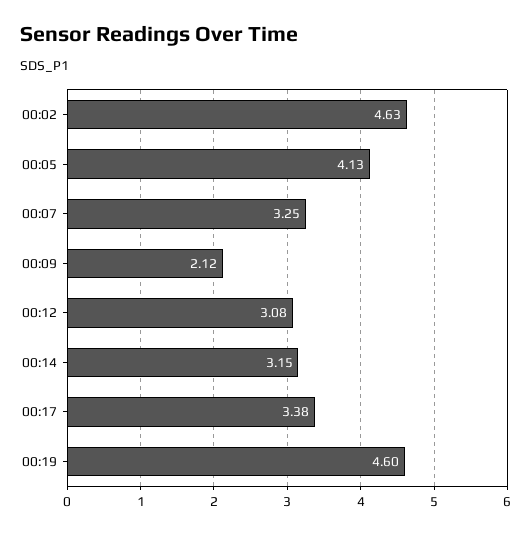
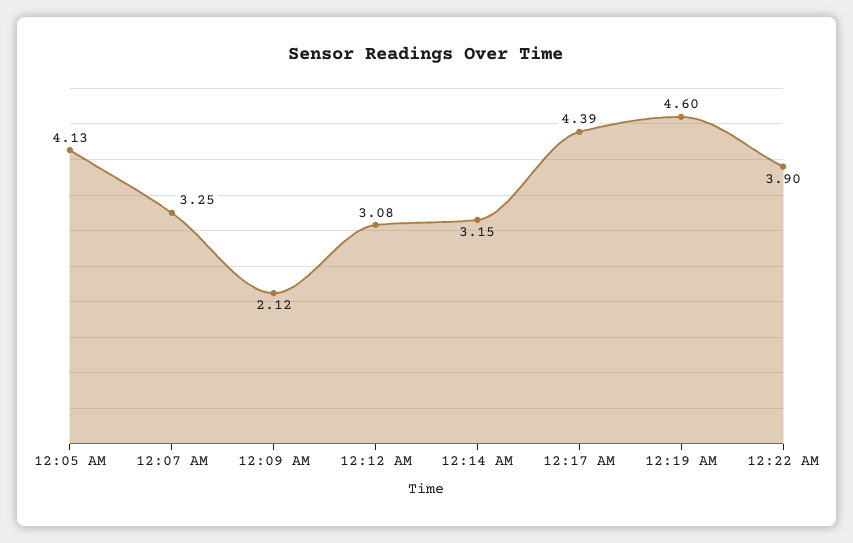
00:02: 4.63 -> none
00:17: 3.38 -> 4.39
12:22 AM: none -> 3.9

